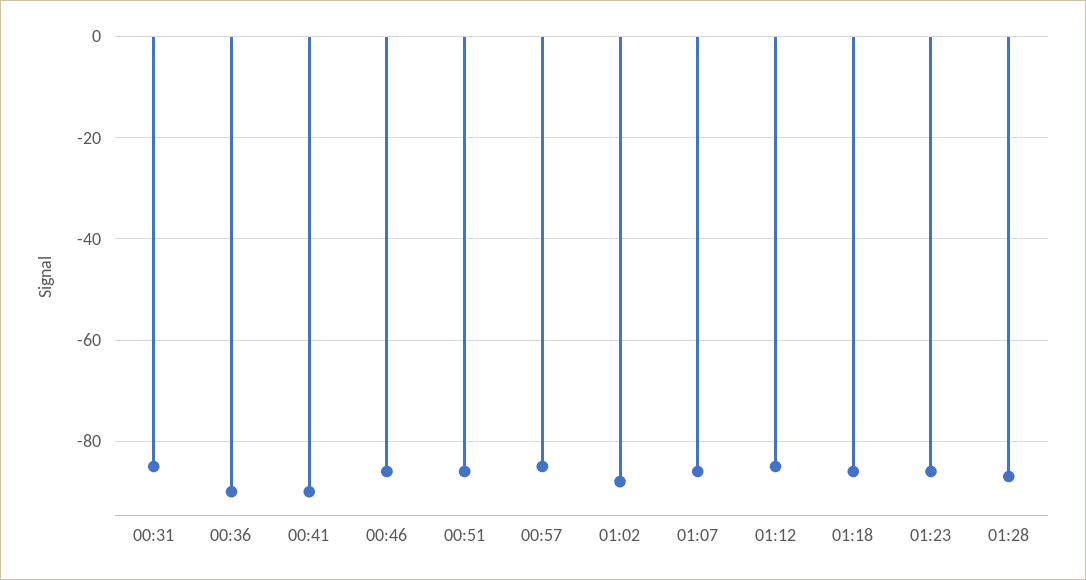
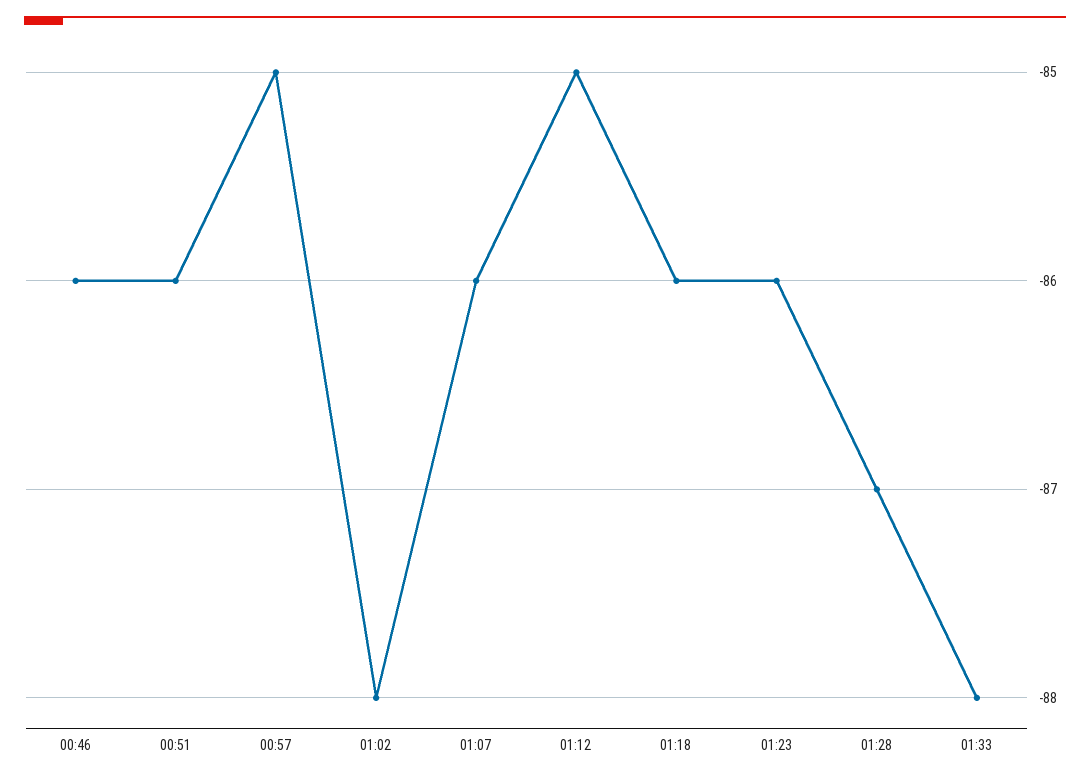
00:31: -85 -> none
00:36: -90 -> none
00:41: -90 -> none
01:33: none -> -88

